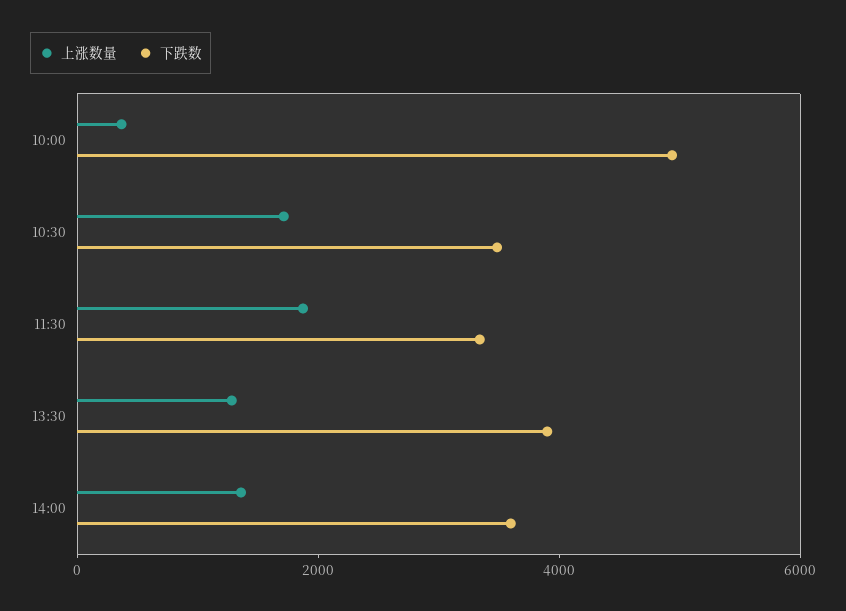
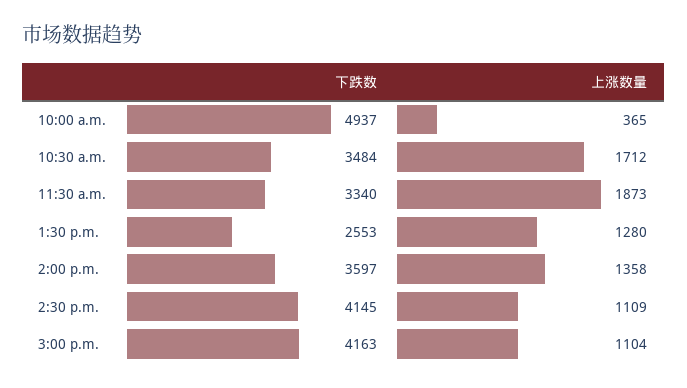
下跌数, 13:30: 4000 -> 2553
下跌数, 2:30 p.m.: none -> 4145
上涨数量, 2:30 p.m.: none -> 1109
下跌数, 3:00 p.m.: none -> 4163
上涨数量, 3:00 p.m.: none -> 1104

